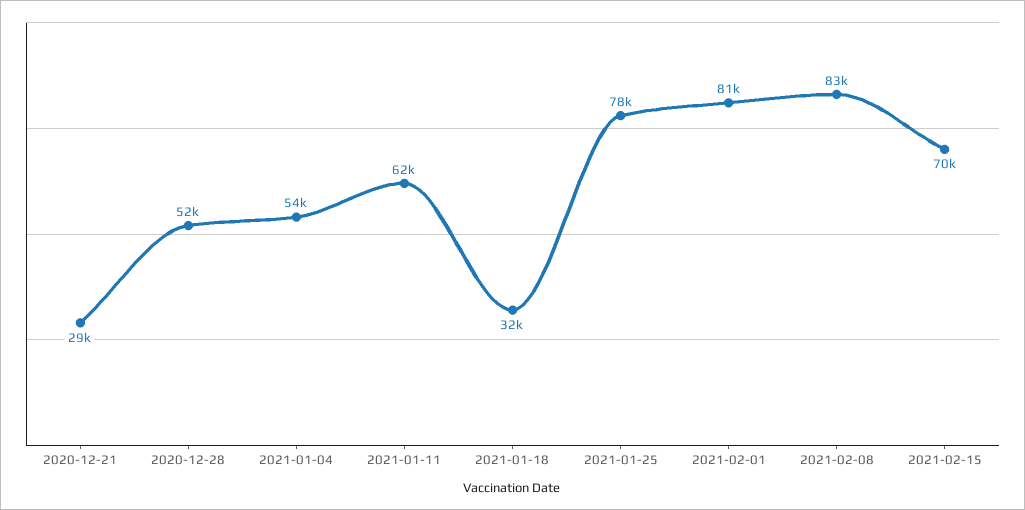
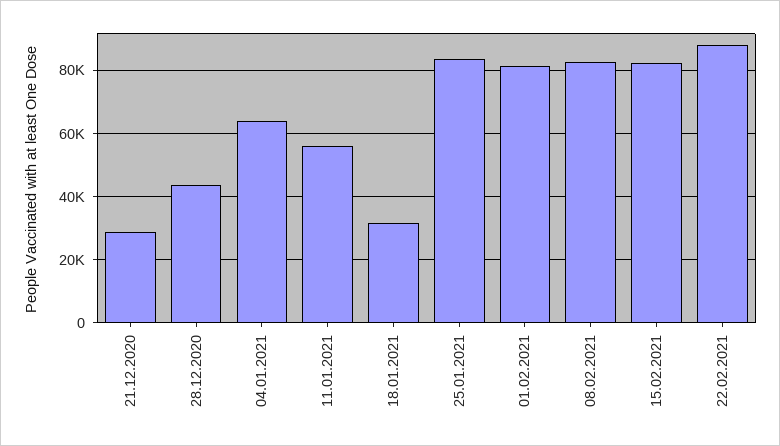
2020-12-28: 52000 -> 44000
2021-01-04: 54000 -> 64000
2021-01-11: 62000 -> 56000
2021-01-25: 78000 -> 84000
2021-02-15: 70000 -> 82000
22.02.2021: none -> 88000

